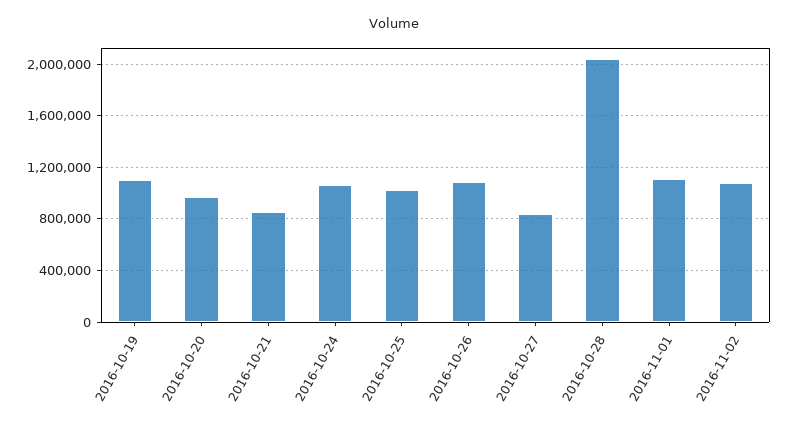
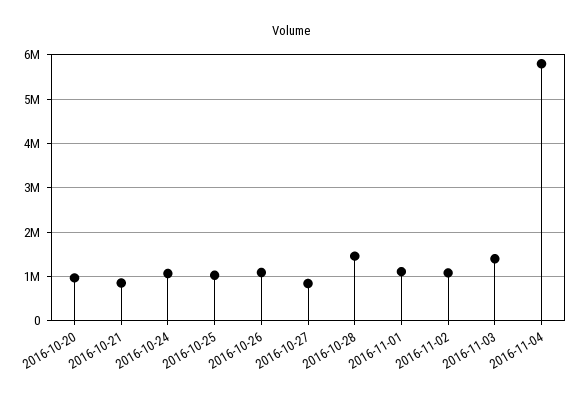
2016-10-19: 1100000 -> none
2016-10-28: 2050000 -> 1400000
2016-11-03: none -> 1400000
2016-11-04: none -> 5800000

